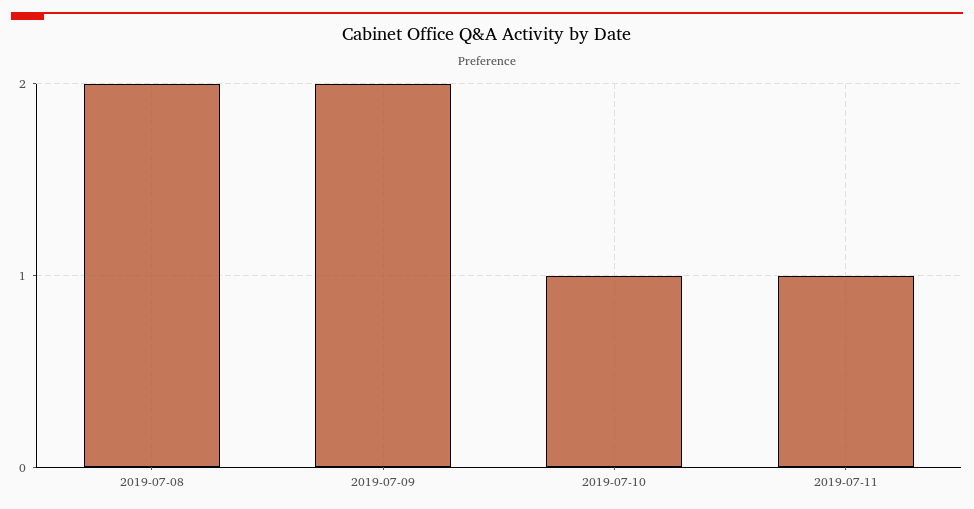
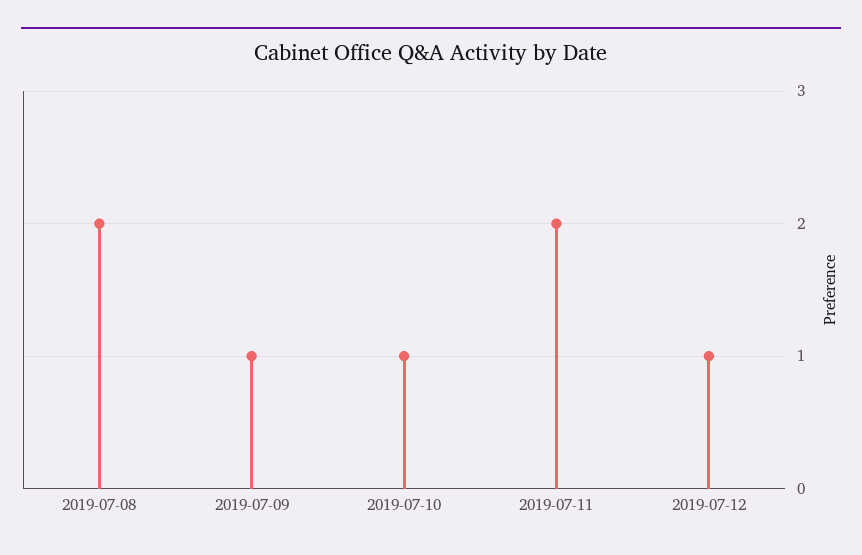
2019-07-09: 2 -> 1
2019-07-11: 1 -> 2
2019-07-12: none -> 1

